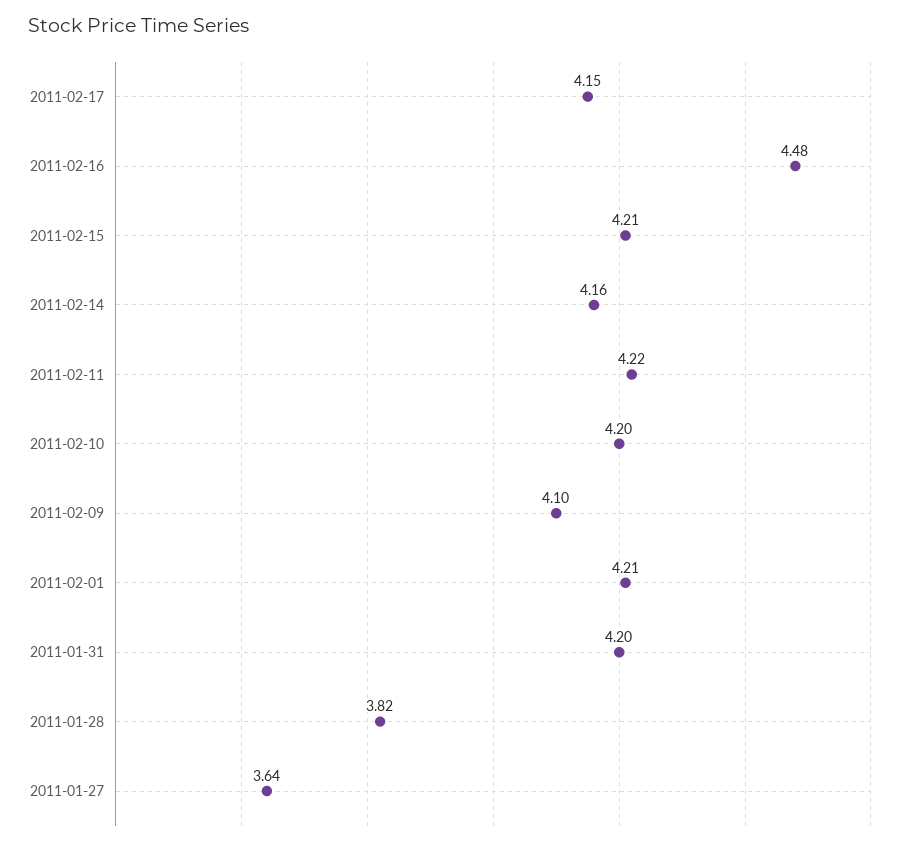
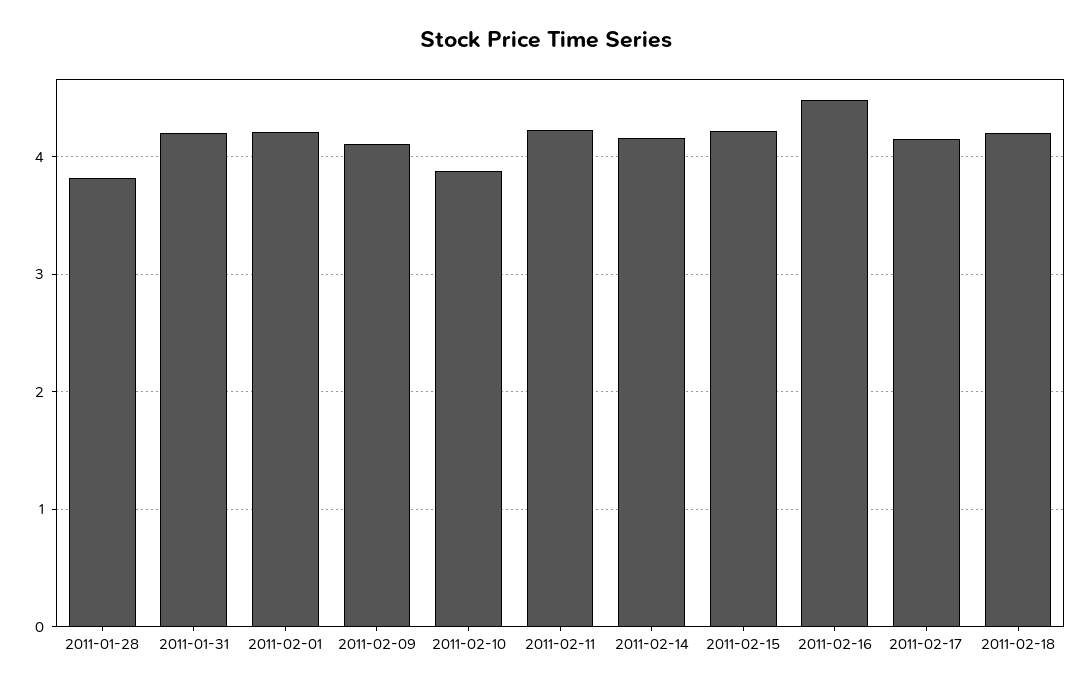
2011-02-10: 4.2 -> 3.9
2011-01-27: 3.64 -> none
2011-02-18: none -> 4.2

